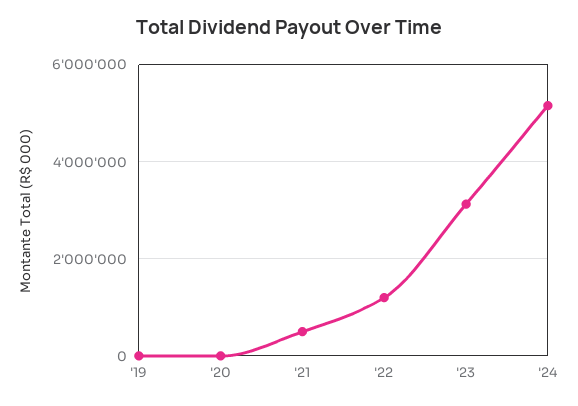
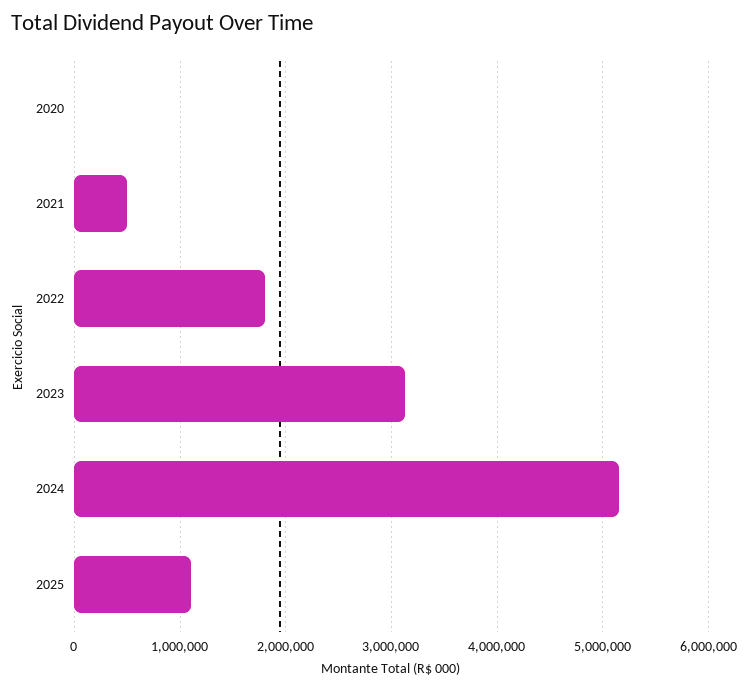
'19: 0 -> none
'22: 1200000 -> 1800000
2025: none -> 1100000

